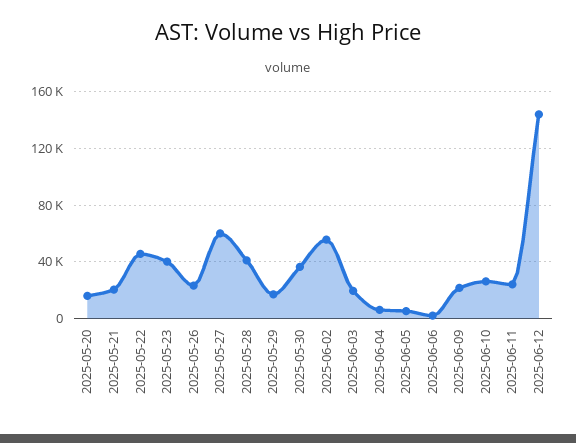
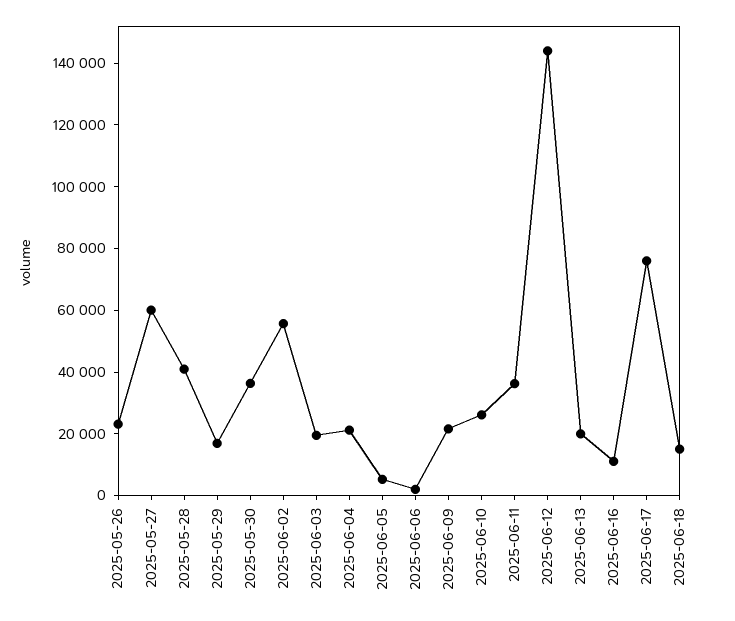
2025-05-20: 15000 -> none
2025-05-21: 20000 -> none
2025-05-22: 45000 -> none
2025-05-23: 40000 -> none
2025-06-04: 5000 -> 20000
2025-06-11: 25000 -> 35000
2025-06-13: none -> 20000
2025-06-16: none -> 10000
2025-06-17: none -> 75000
2025-06-18: none -> 15000

